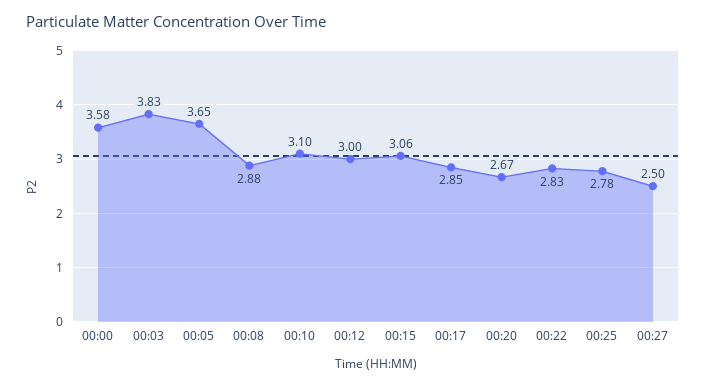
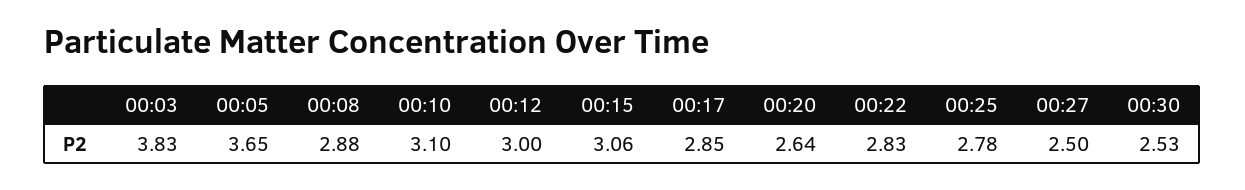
00:00: 3.58 -> none
00:20: 2.67 -> 2.64
00:30: none -> 2.53

